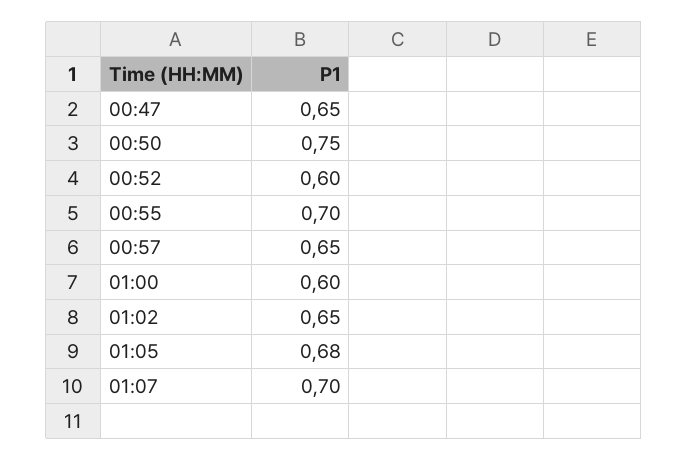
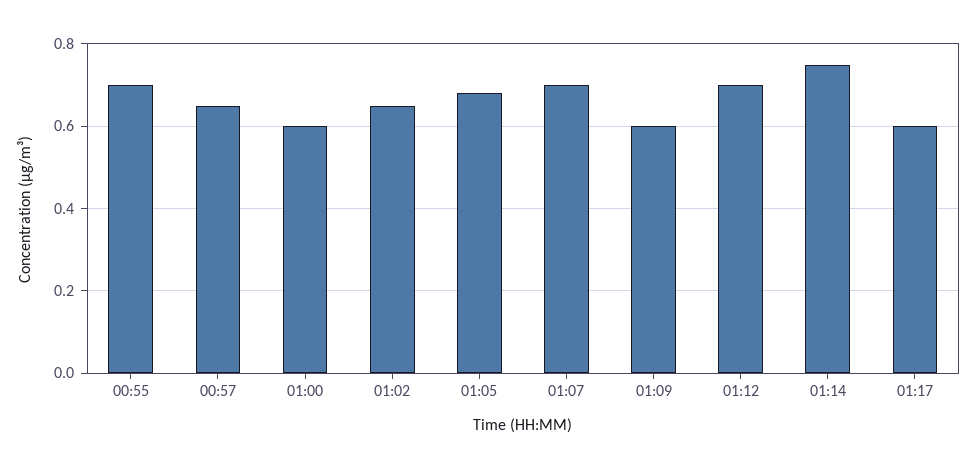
00:47: 0.65 -> none
00:50: 0.75 -> none
00:52: 0.6 -> none
01:09: none -> 0.6
01:12: none -> 0.7
01:14: none -> 0.75
01:17: none -> 0.6

